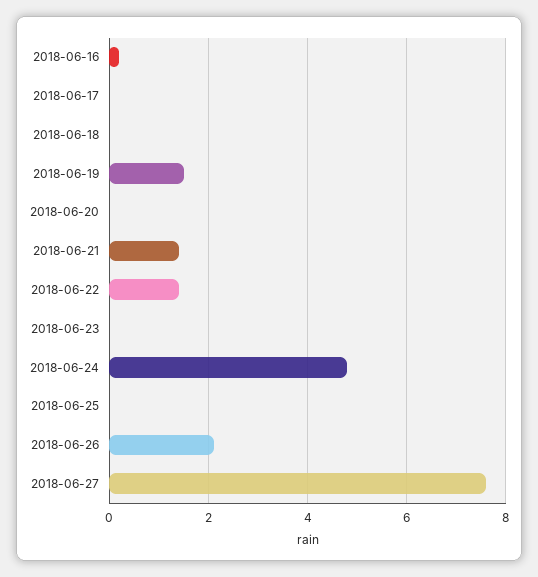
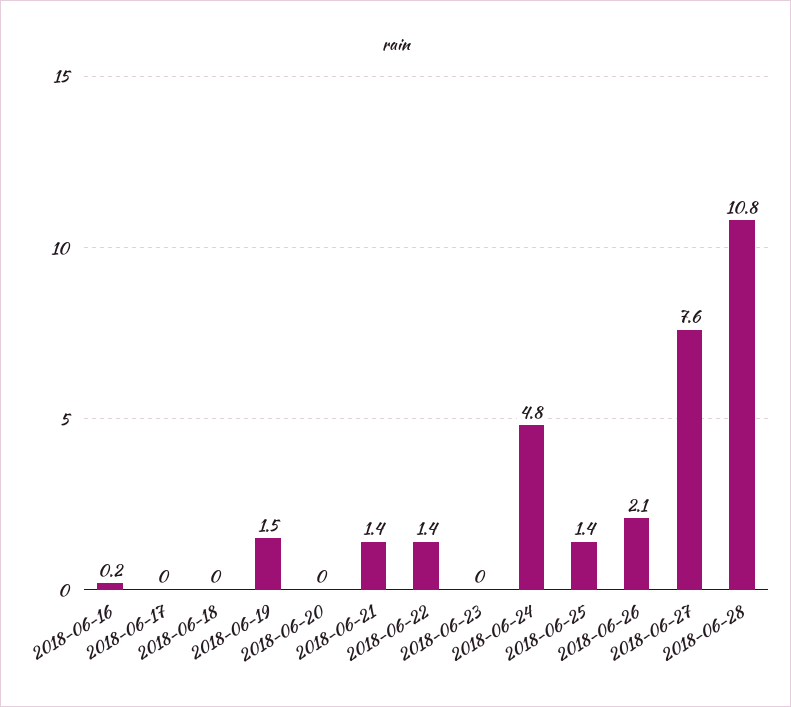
2018-06-25: 0 -> 1.4
2018-06-28: none -> 10.8

